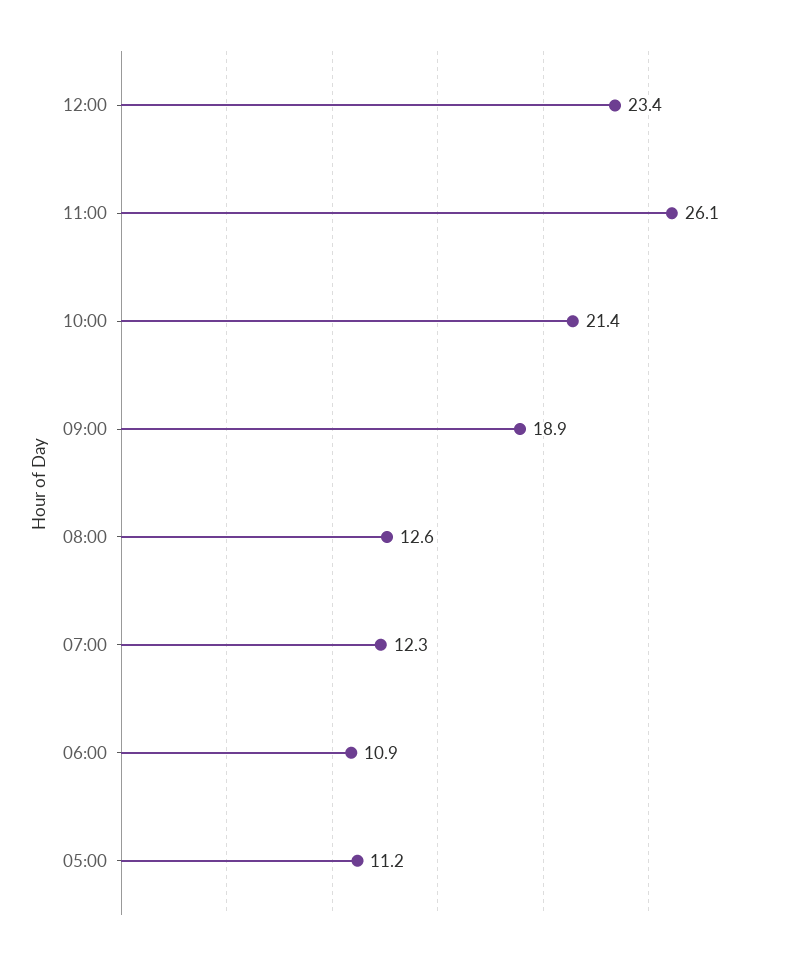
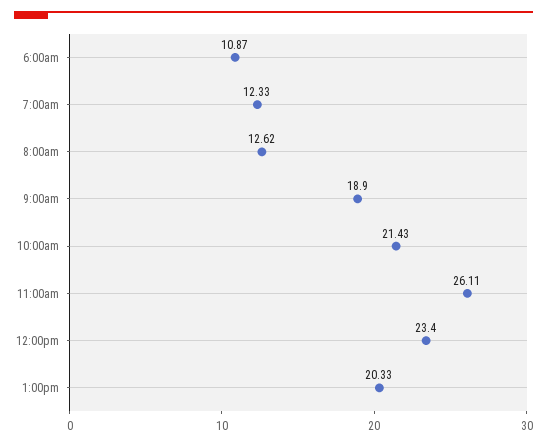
05:00: 11.2 -> none
1:00pm: none -> 20.33

